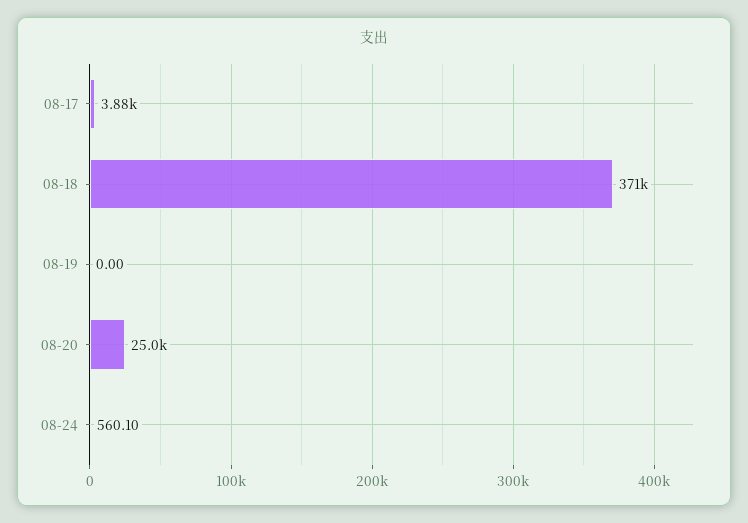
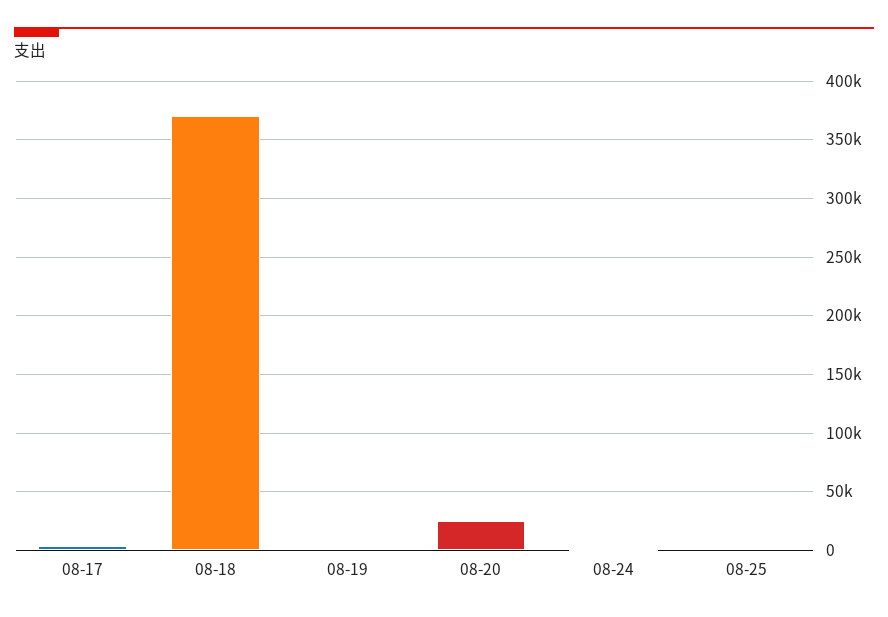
08-25: none -> 0

